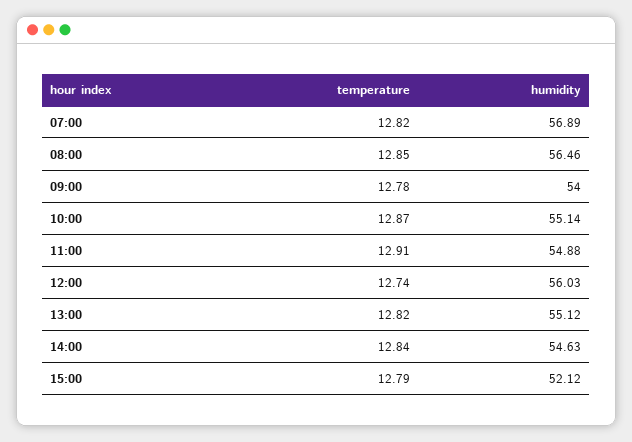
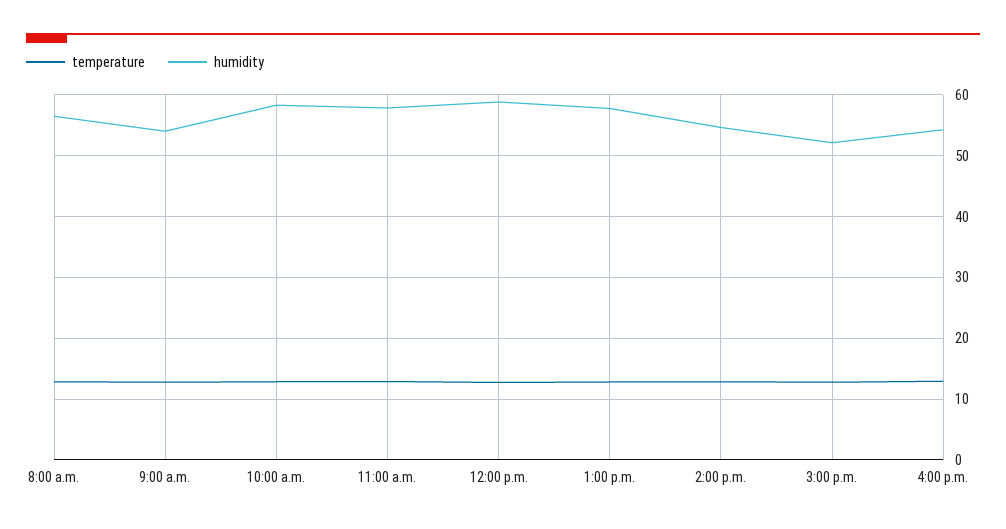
temperature, 07:00: 12.82 -> none
humidity, 07:00: 56.89 -> none
humidity, 10:00: 55.14 -> 58
humidity, 11:00: 54.88 -> 58
humidity, 12:00: 56.03 -> 59
humidity, 13:00: 55.12 -> 58
temperature, 4:00 p.m.: none -> 13
humidity, 4:00 p.m.: none -> 54

